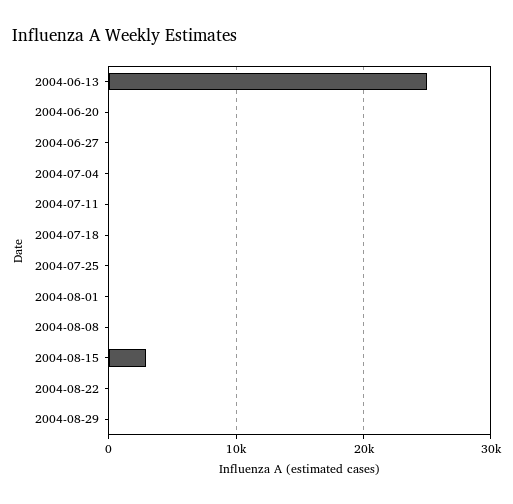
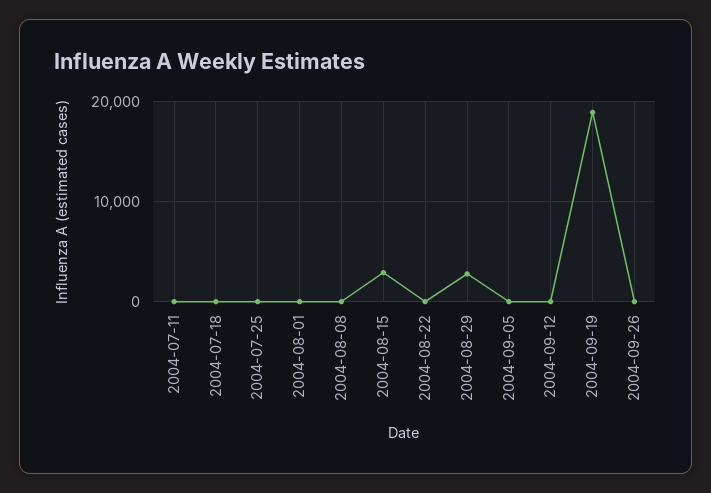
2004-06-13: 25000 -> none
2004-06-20: 0 -> none
2004-06-27: 0 -> none
2004-07-04: 0 -> none
2004-08-29: 0 -> 3000
2004-09-05: none -> 0
2004-09-12: none -> 0
2004-09-19: none -> 19000
2004-09-26: none -> 0

